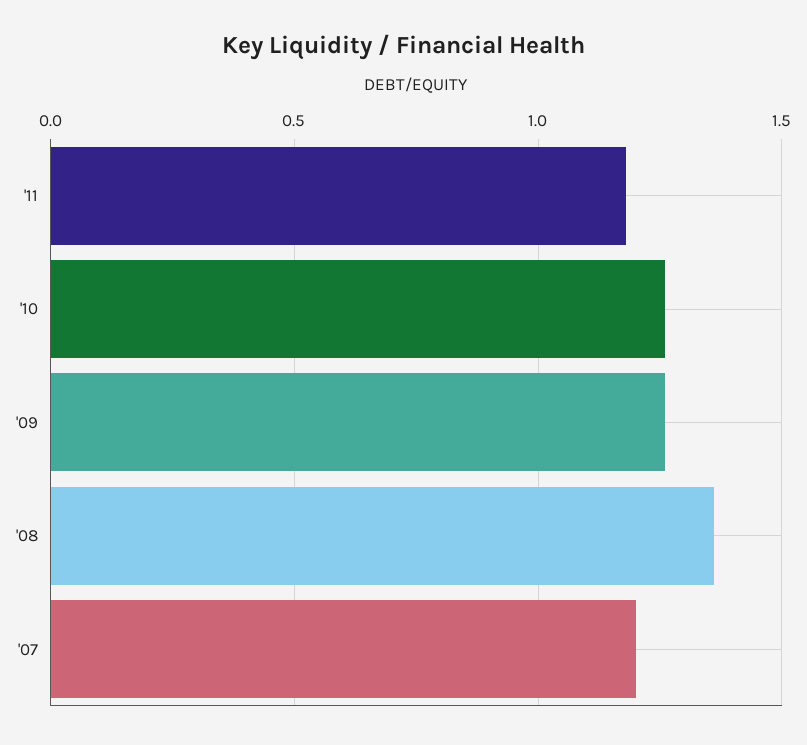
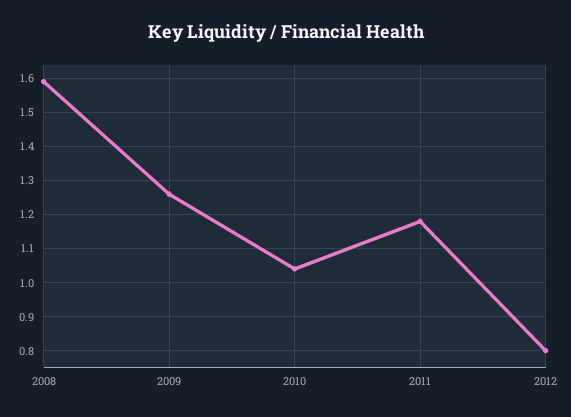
'10: 1.25 -> 1.05
'08: 1.35 -> 1.6
'07: 1.2 -> none
2012: none -> 0.8

